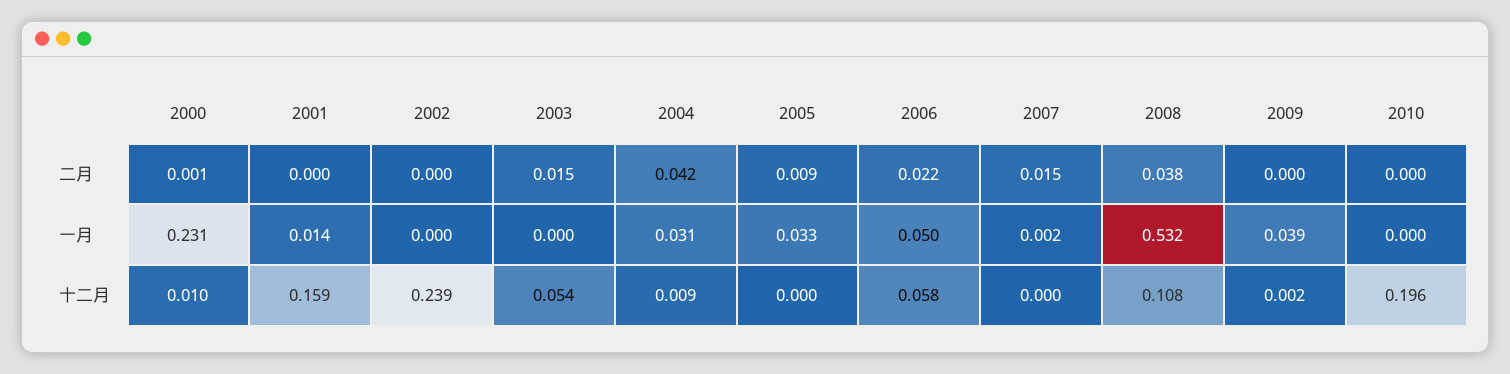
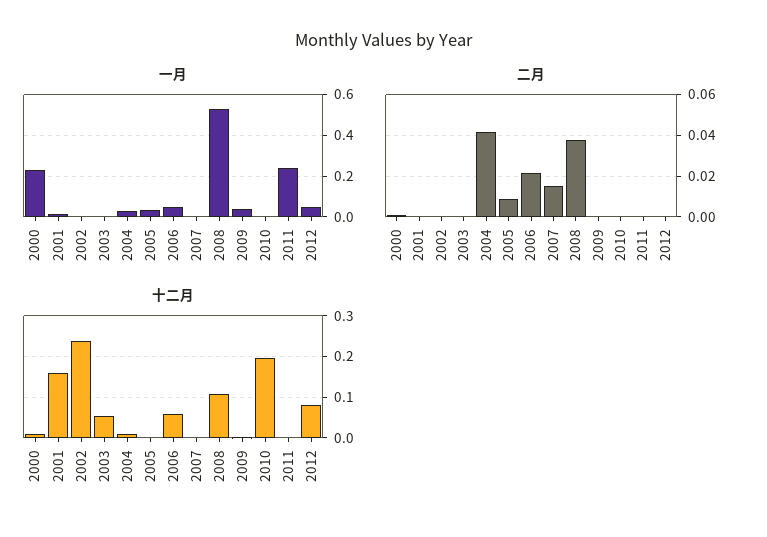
二月, 2003: 0.015 -> 0
一月, 2011: none -> 0.25
一月, 2012: none -> 0.05
二月, 2011: none -> 0
二月, 2012: none -> 0
十二月, 2011: none -> 0
十二月, 2012: none -> 0.08

